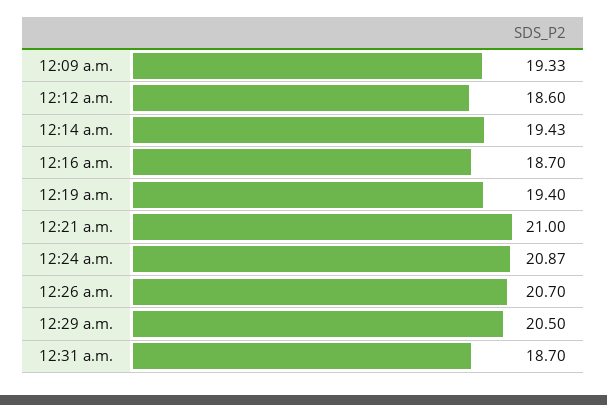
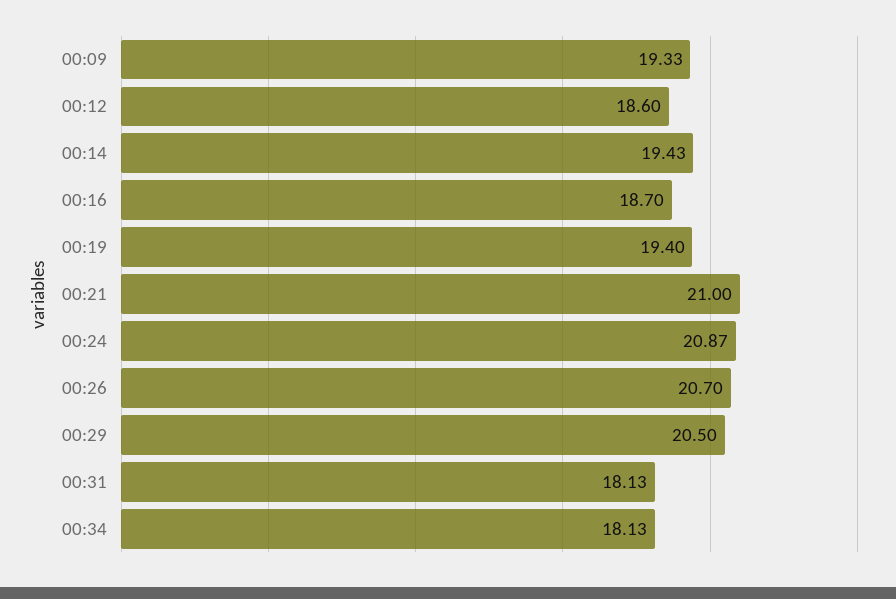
12:31 a.m.: 18.7 -> 18.13
00:34: none -> 18.13

